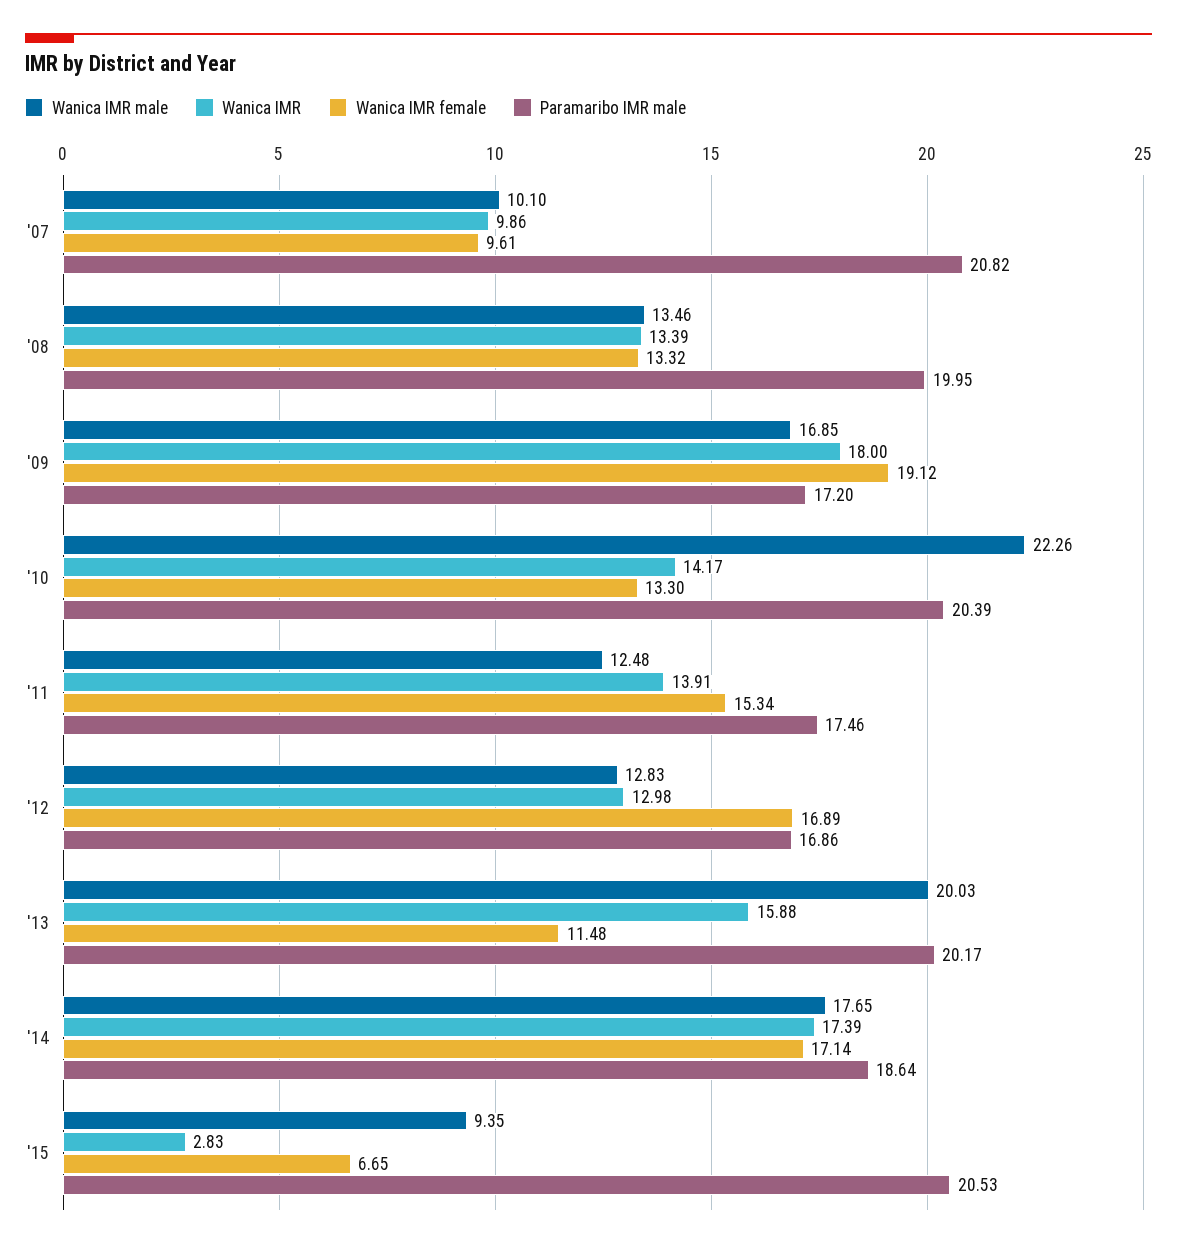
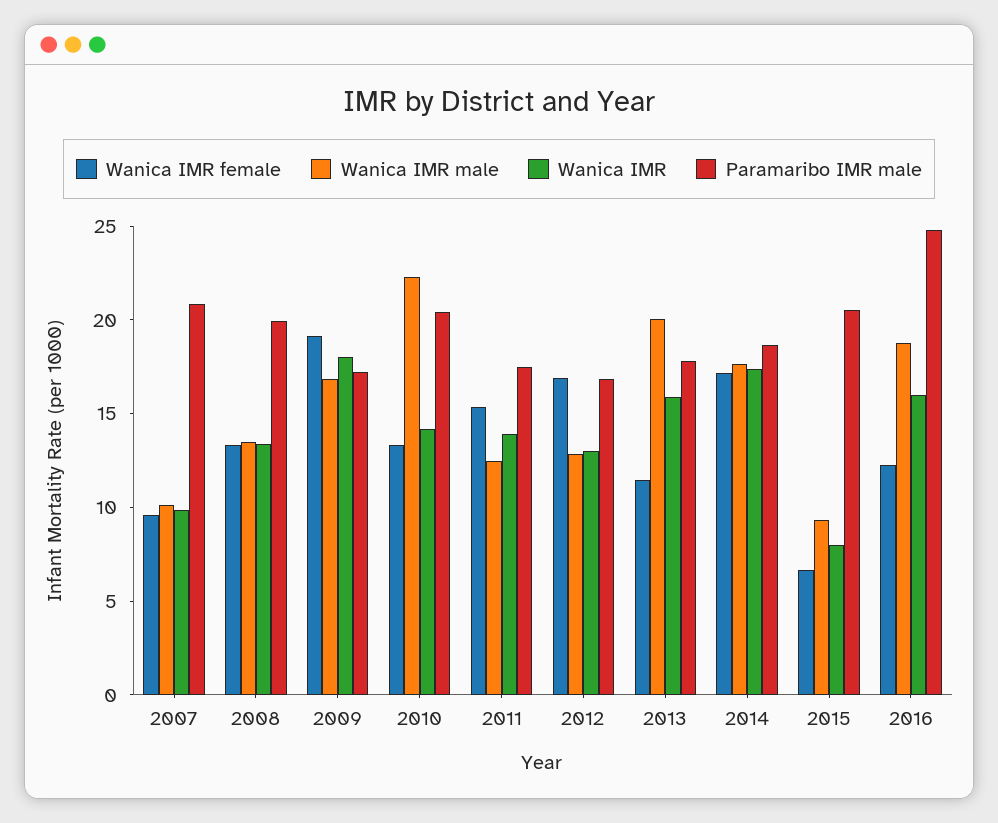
Paramaribo IMR male, '13: 20.17 -> 18
Wanica IMR, '15: 2.83 -> 8
Wanica IMR female, 2016: none -> 12
Wanica IMR male, 2016: none -> 19
Wanica IMR, 2016: none -> 16
Paramaribo IMR male, 2016: none -> 25

